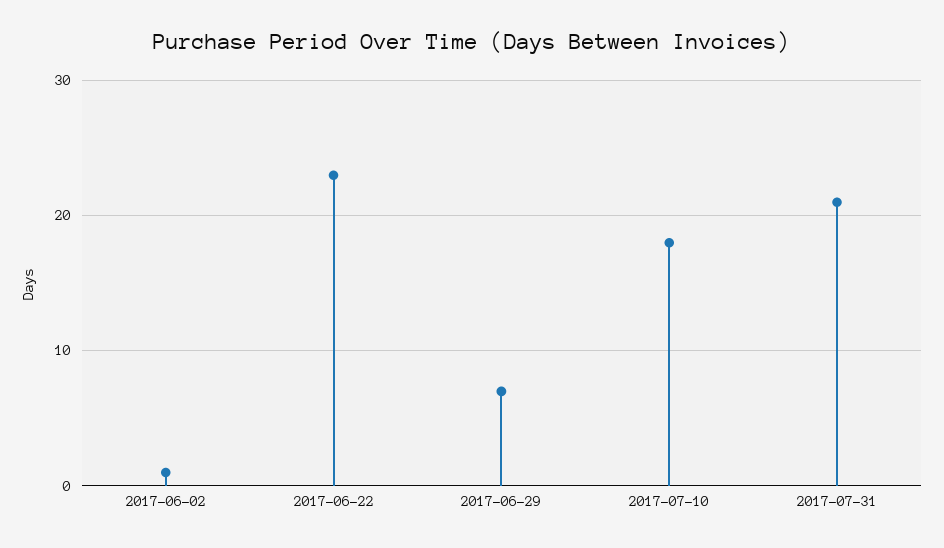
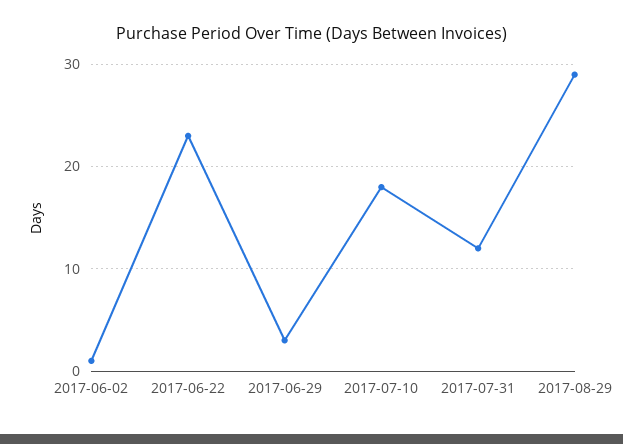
2017-06-29: 7 -> 3
2017-07-31: 21 -> 12
2017-08-29: none -> 29

